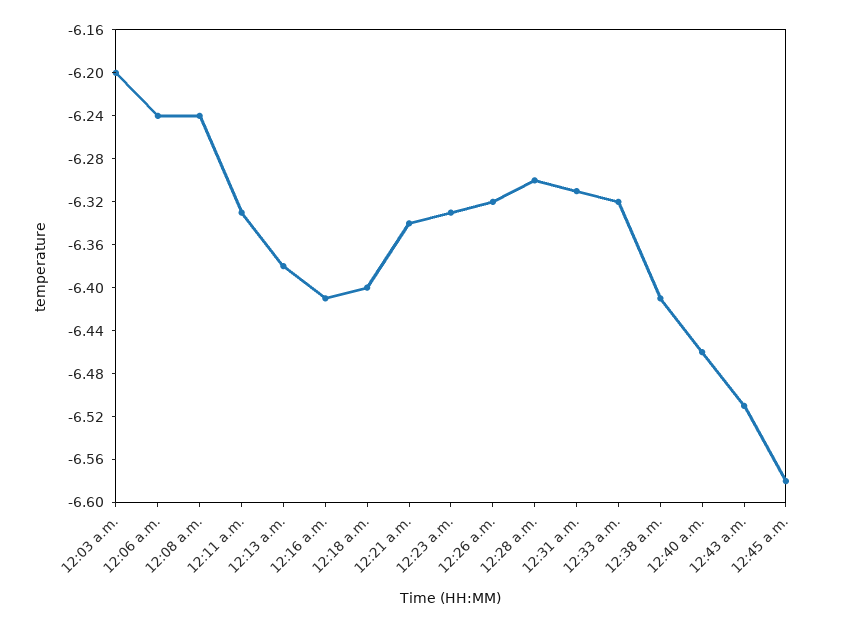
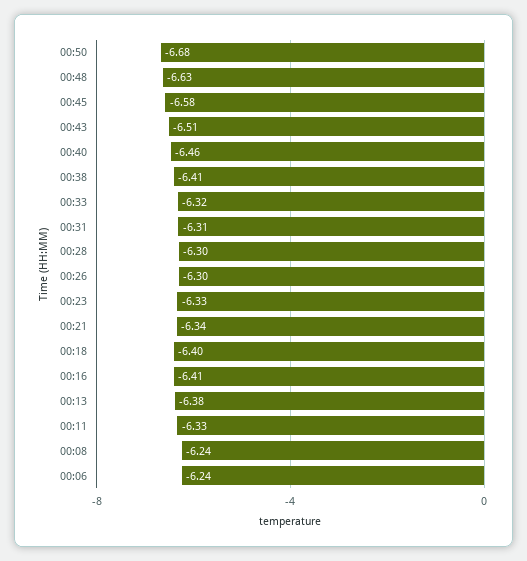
12:03 a.m.: -6.2 -> none
12:26 a.m.: -6.32 -> -6.3
00:50: none -> -6.68
00:48: none -> -6.63

